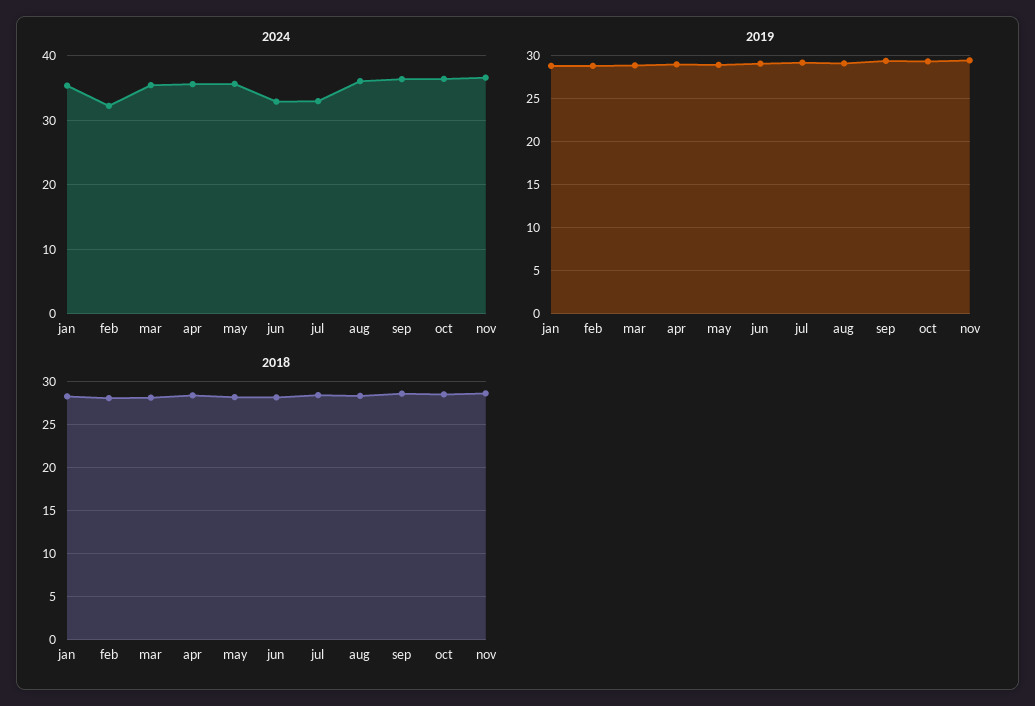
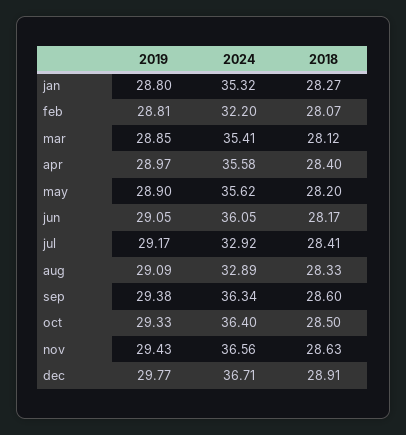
2024, jun: 33 -> 36.05
2024, aug: 36 -> 32.89
2019, dec: none -> 29.77
2024, dec: none -> 36.71
2018, dec: none -> 28.91

